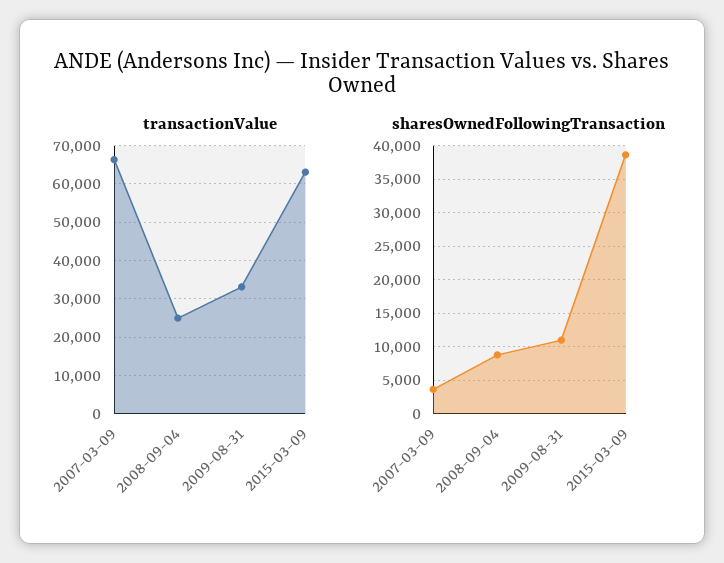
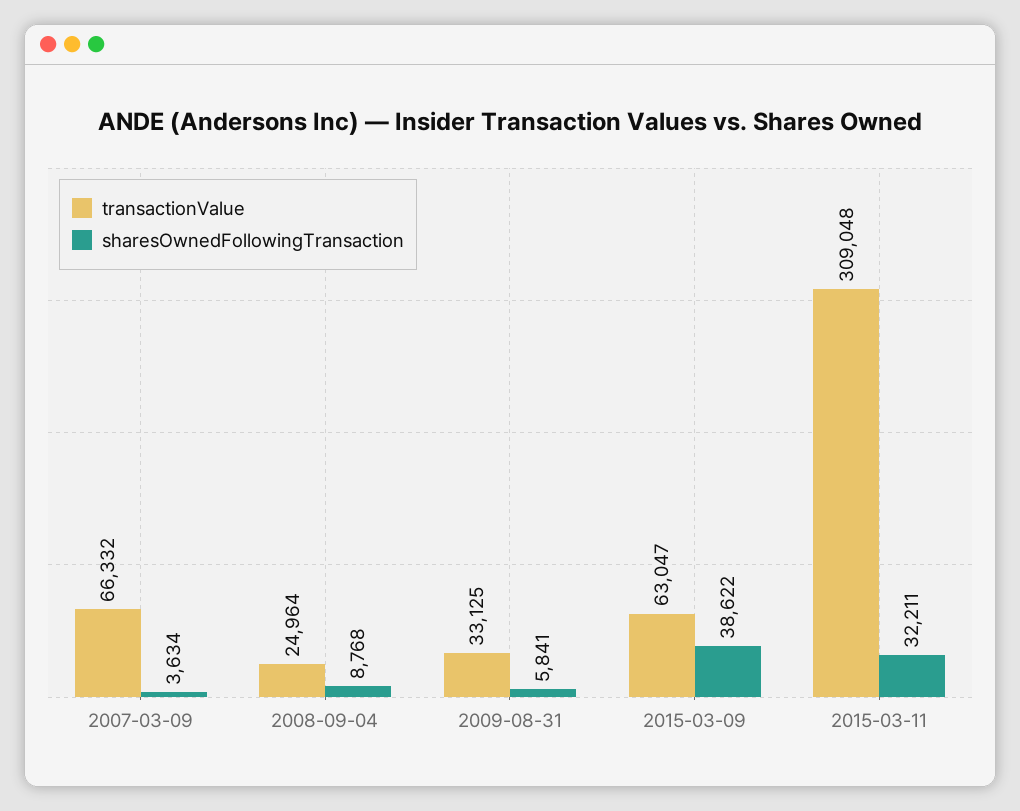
sharesOwnedFollowingTransaction, 2009-08-31: 11000 -> 5841
transactionValue, 2015-03-11: none -> 309048
sharesOwnedFollowingTransaction, 2015-03-11: none -> 32211

